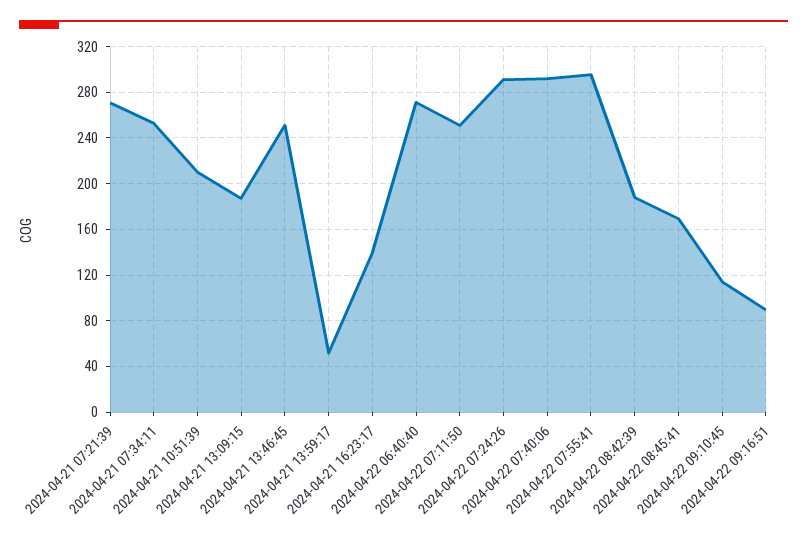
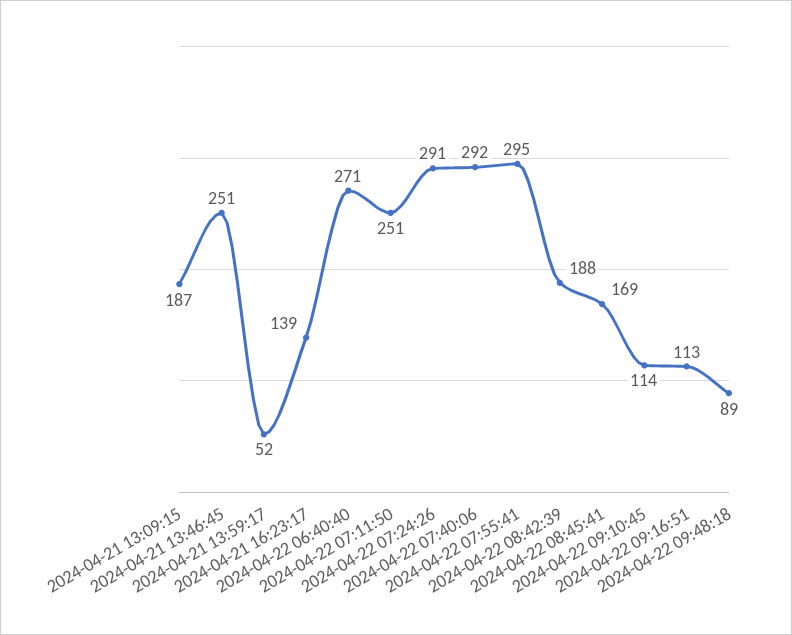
2024-04-21 07:21:39: 270 -> none
2024-04-21 07:34:11: 250 -> none
2024-04-21 10:51:39: 210 -> none
2024-04-22 09:16:51: 90 -> 113
2024-04-22 09:48:18: none -> 89

